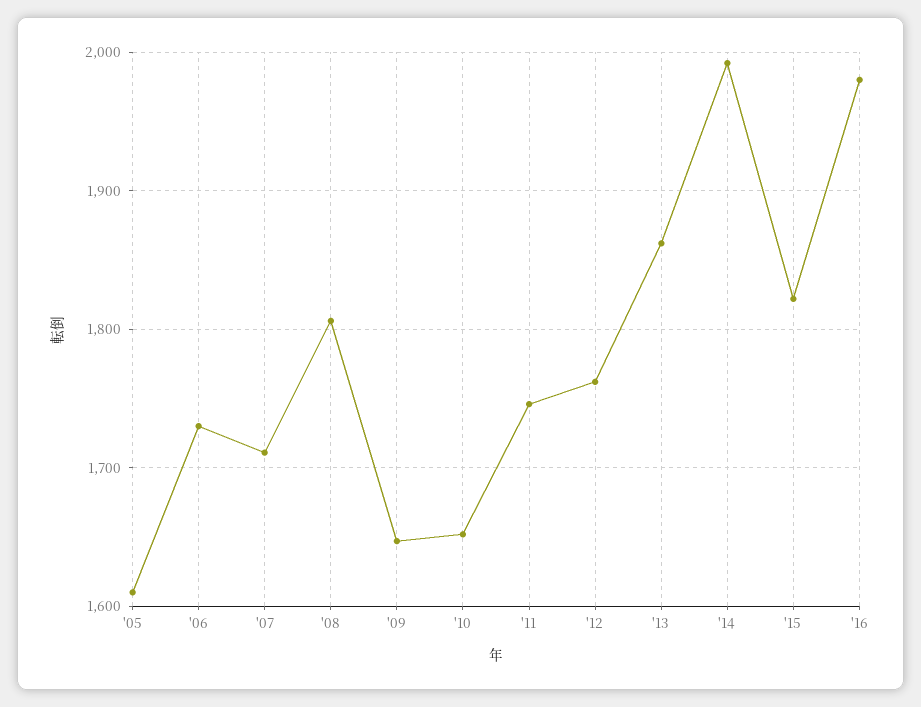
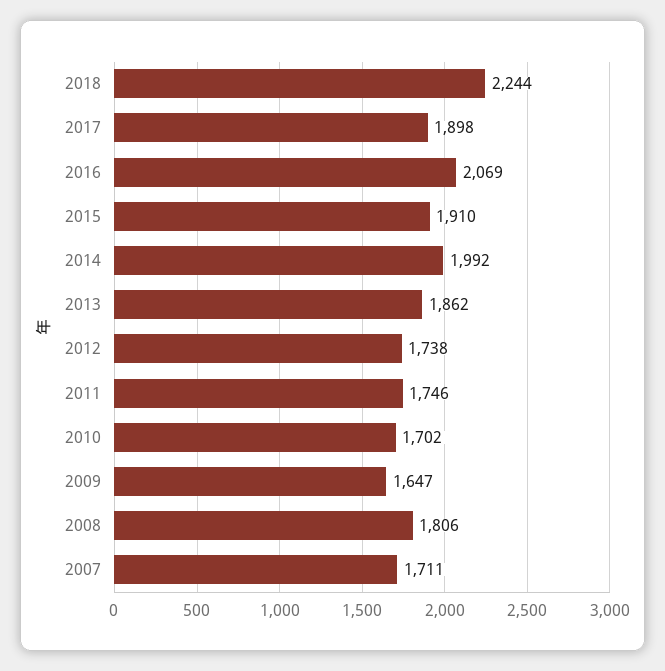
'05: 1610 -> none
'06: 1730 -> none
'10: 1650 -> 1702
'12: 1760 -> 1738
'15: 1820 -> 1910
'16: 1980 -> 2069
2018: none -> 2244
2017: none -> 1898

